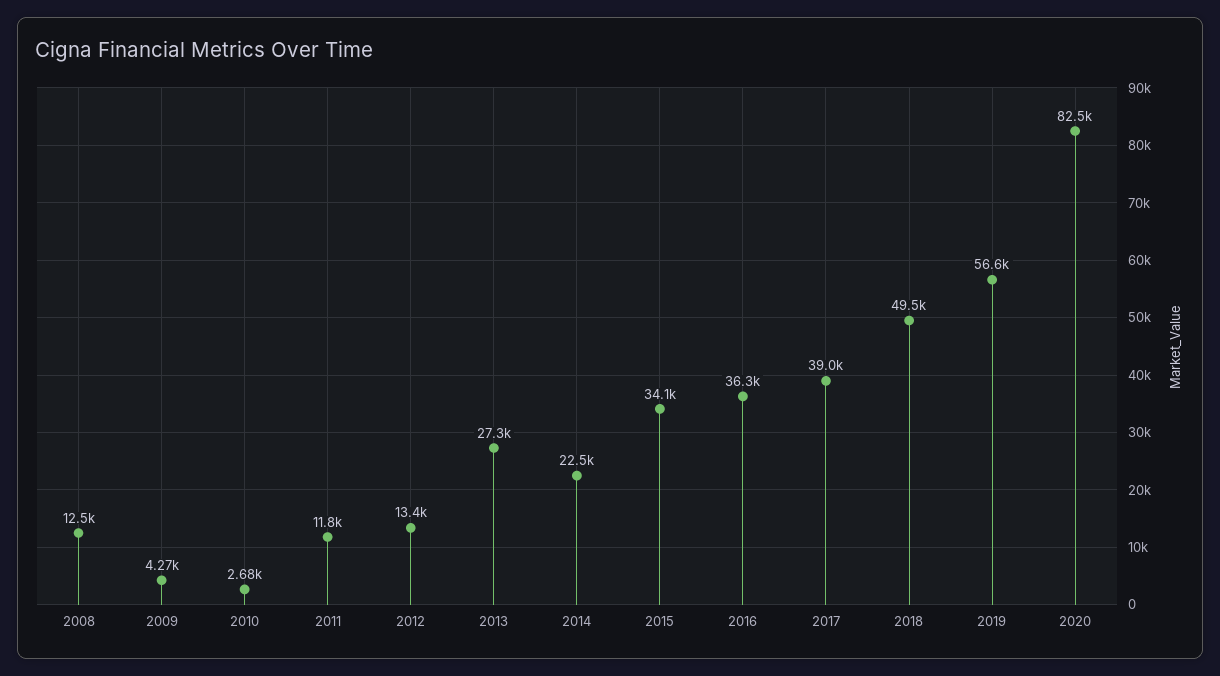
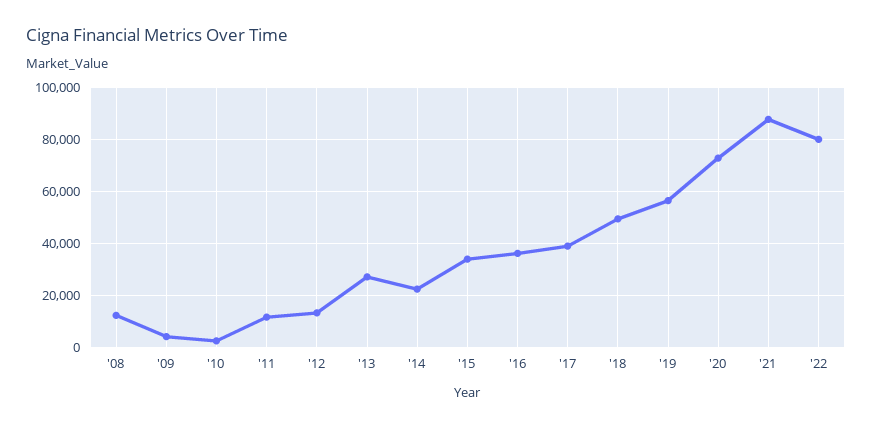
2020: 82500 -> 72500
'21: none -> 87500
'22: none -> 80000

